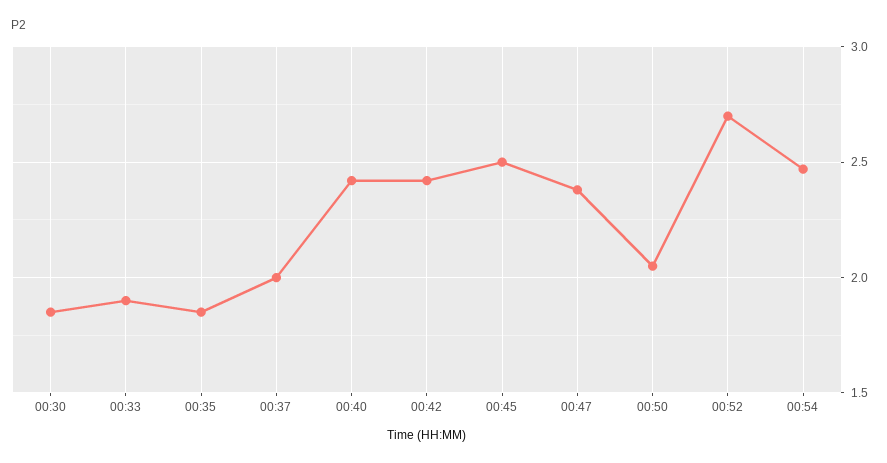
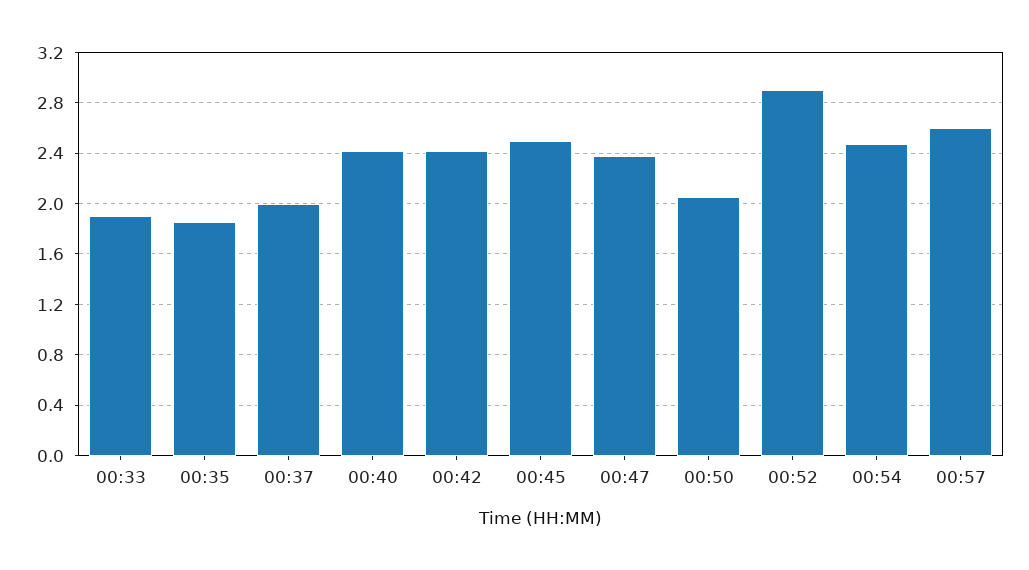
00:30: 1.85 -> none
00:52: 2.7 -> 2.9
00:57: none -> 2.6

